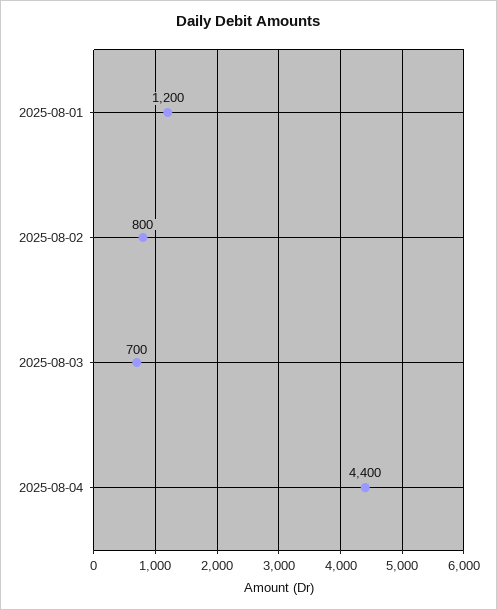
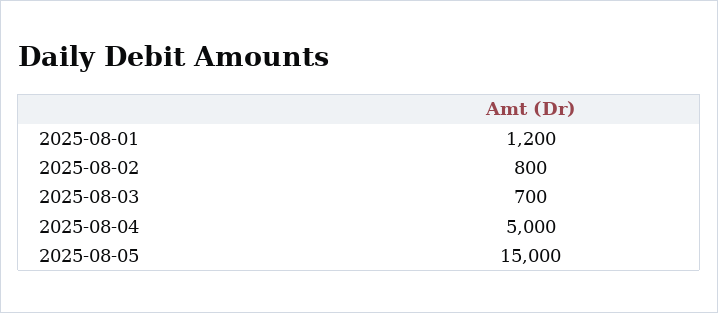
2025-08-04: 4400 -> 5000
2025-08-05: none -> 15000

